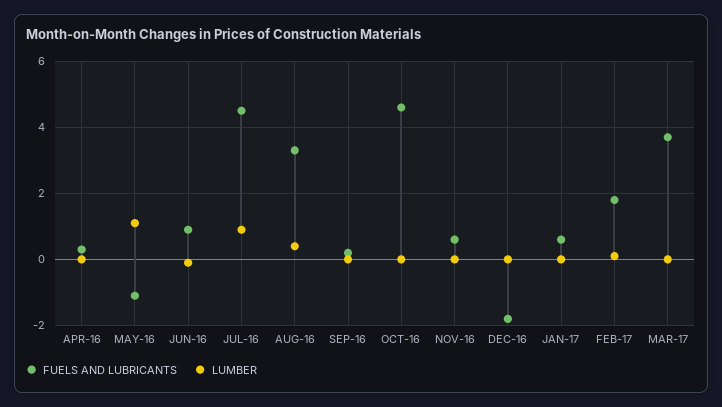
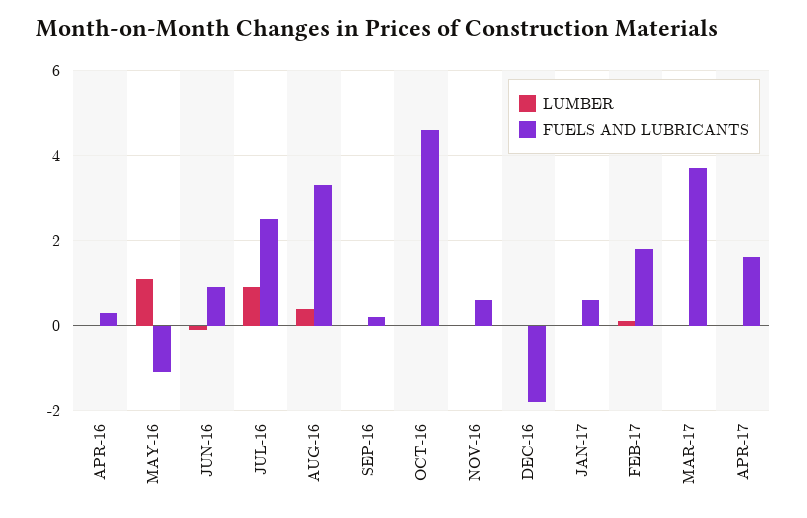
FUELS AND LUBRICANTS, JUL-16: 4.5 -> 2.5
LUMBER, APR-17: none -> 0
FUELS AND LUBRICANTS, APR-17: none -> 1.5

